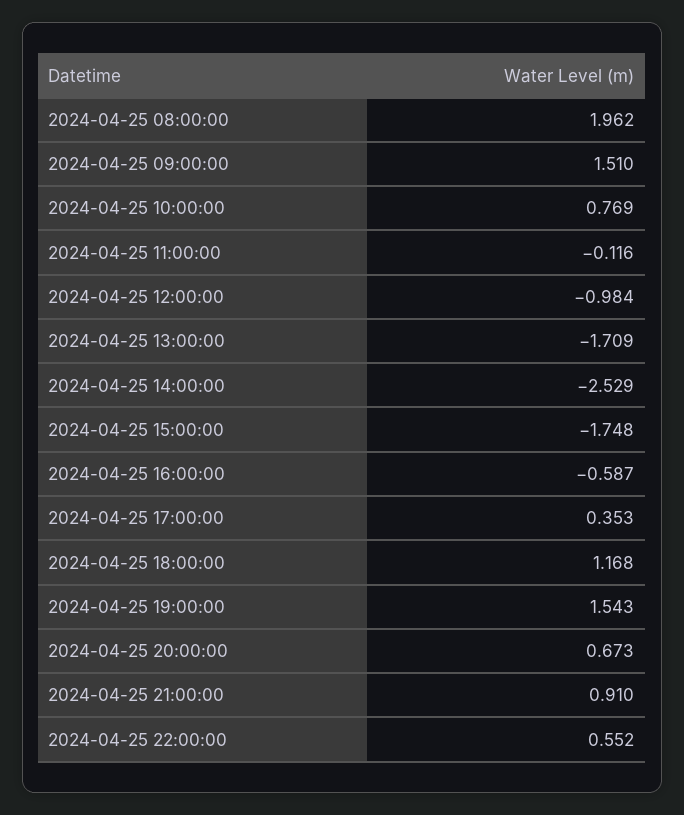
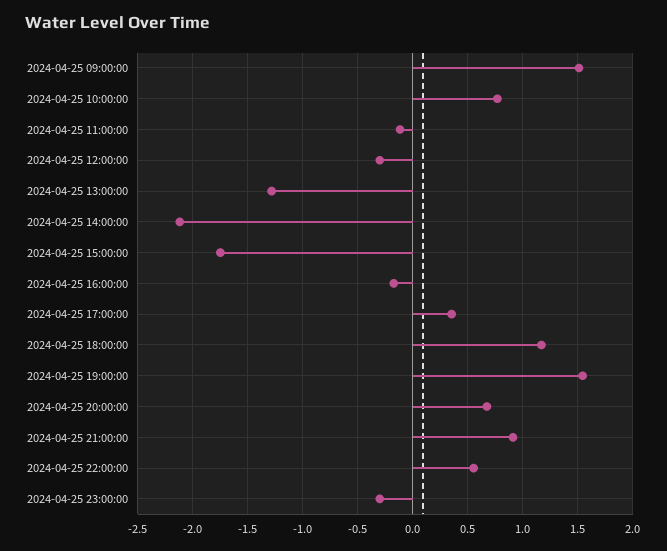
2024-04-25 08:00:00: 1.962 -> none
2024-04-25 12:00:00: -0.984 -> -0.3
2024-04-25 13:00:00: -1.709 -> -1.3
2024-04-25 14:00:00: -2.529 -> -2.1
2024-04-25 16:00:00: -0.587 -> -0.2
2024-04-25 23:00:00: none -> -0.3

